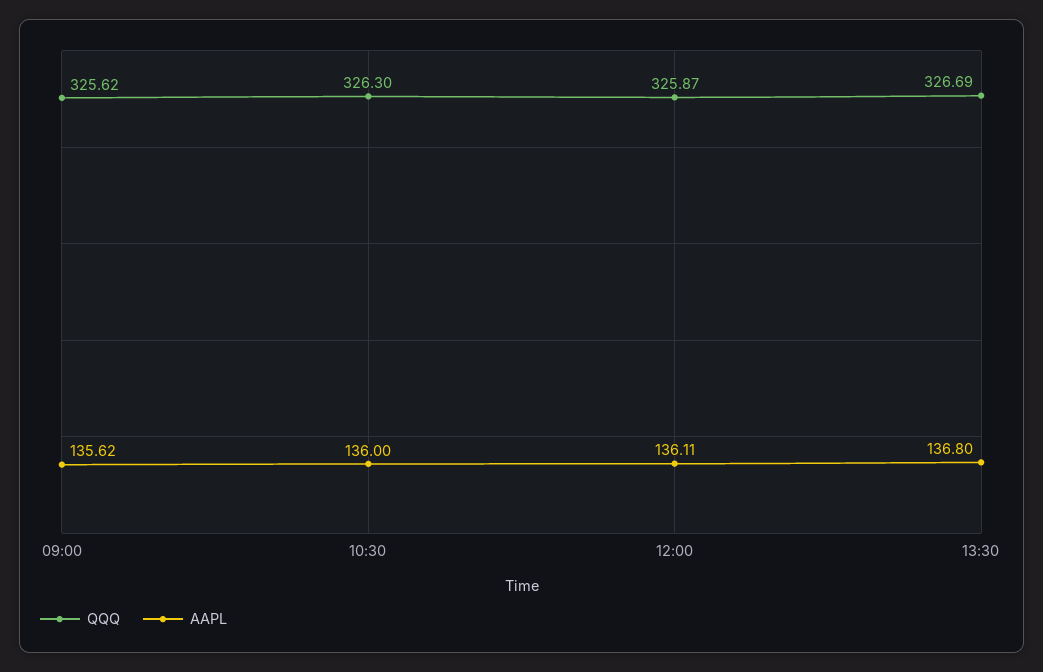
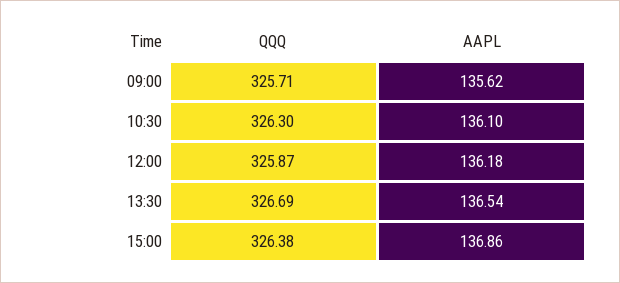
QQQ, 09:00: 325.62 -> 325.71
AAPL, 10:30: 136 -> 136.1
AAPL, 12:00: 136.11 -> 136.18
AAPL, 13:30: 136.8 -> 136.54
QQQ, 15:00: none -> 326.38
AAPL, 15:00: none -> 136.86

